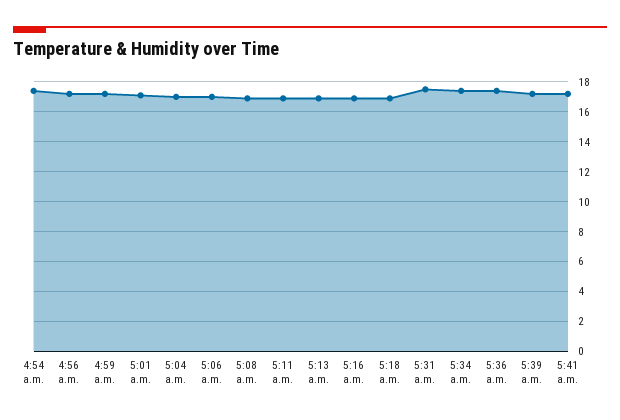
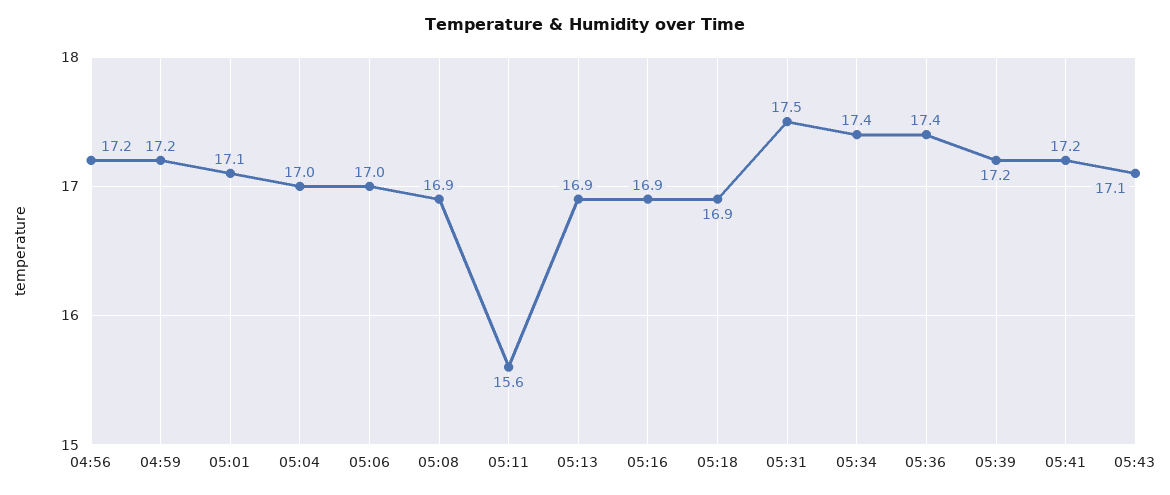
4:54 a.m.: 17.5 -> none
5:11 a.m.: 17 -> 15.6
05:43: none -> 17.1

